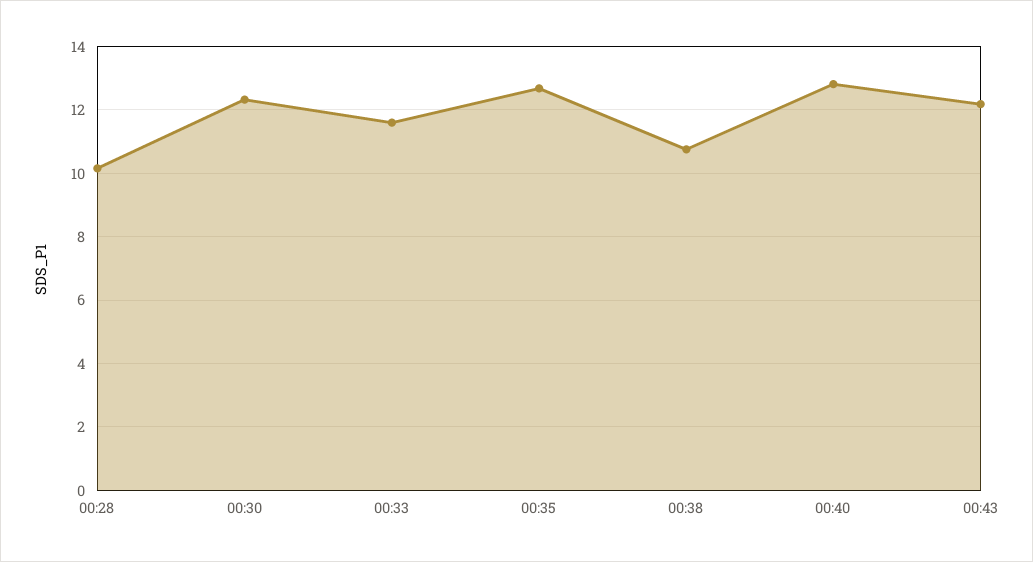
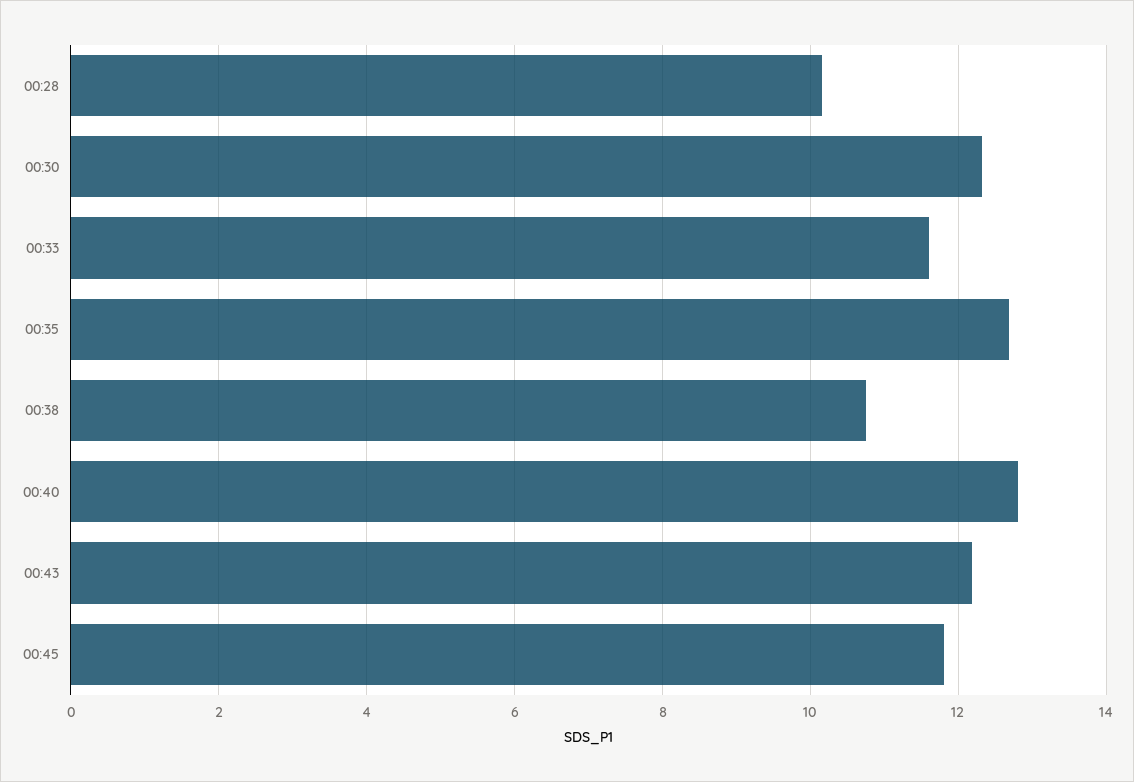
00:45: none -> 11.8

